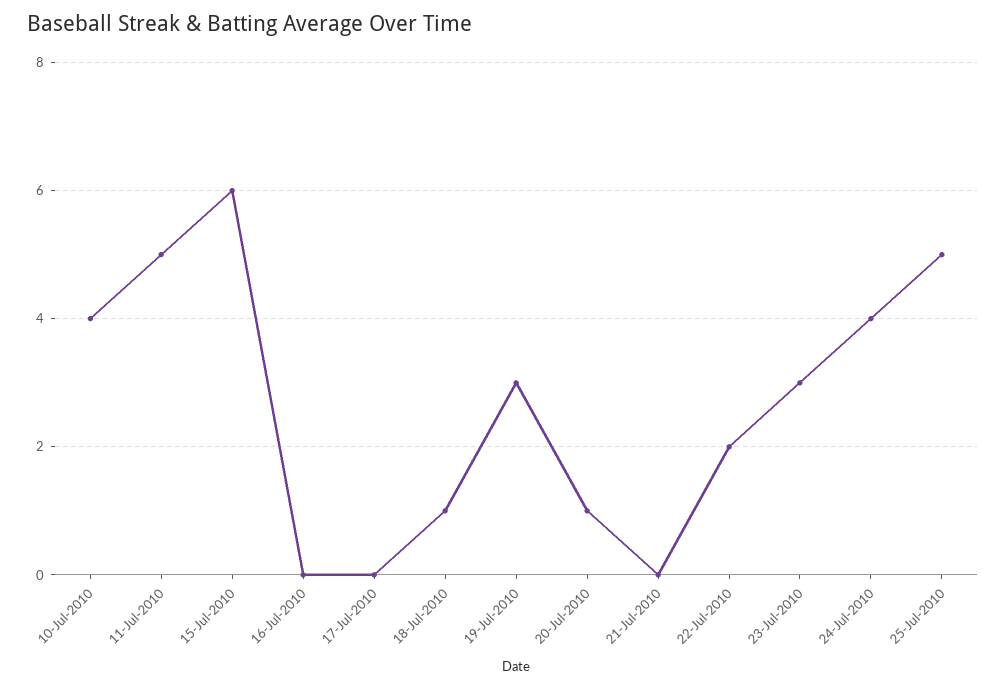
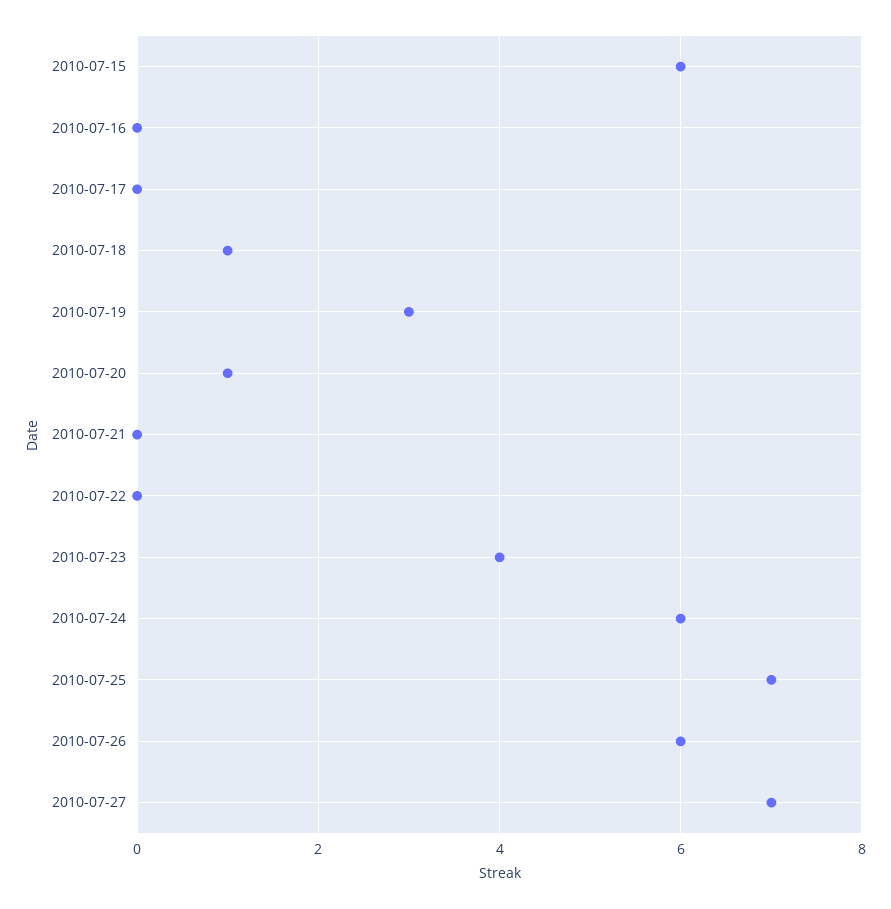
10-Jul-2010: 4 -> none
11-Jul-2010: 5 -> none
22-Jul-2010: 2 -> 0
23-Jul-2010: 3 -> 4
24-Jul-2010: 4 -> 6
25-Jul-2010: 5 -> 7
2010-07-26: none -> 6
2010-07-27: none -> 7

